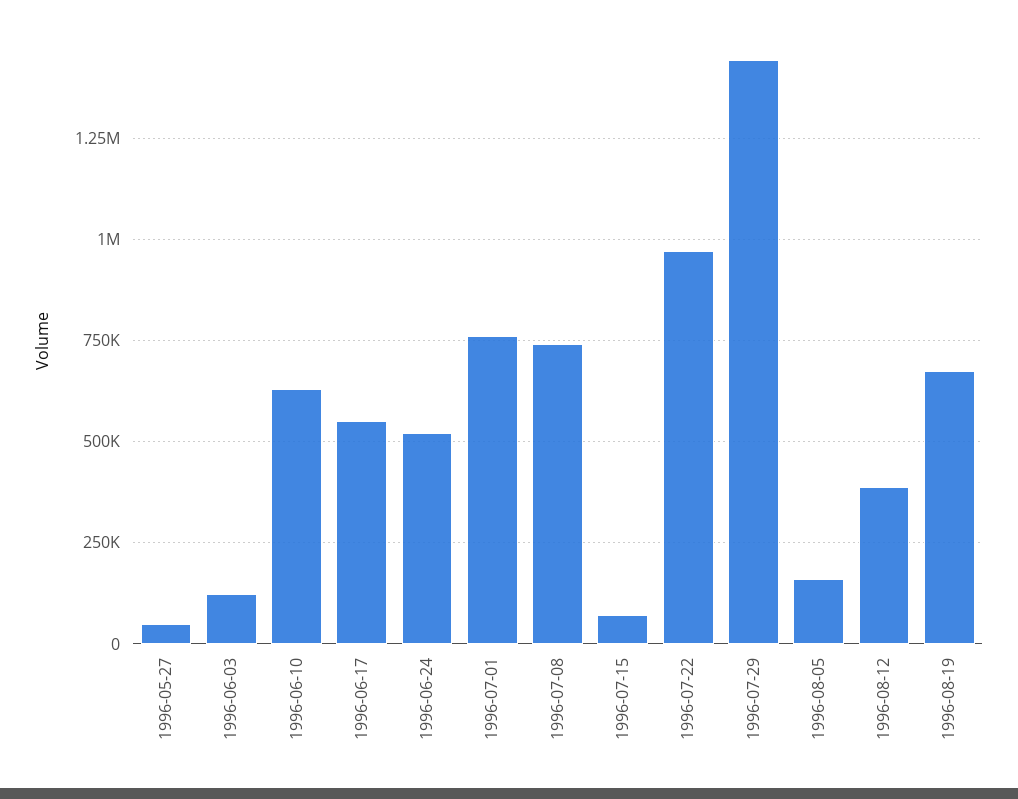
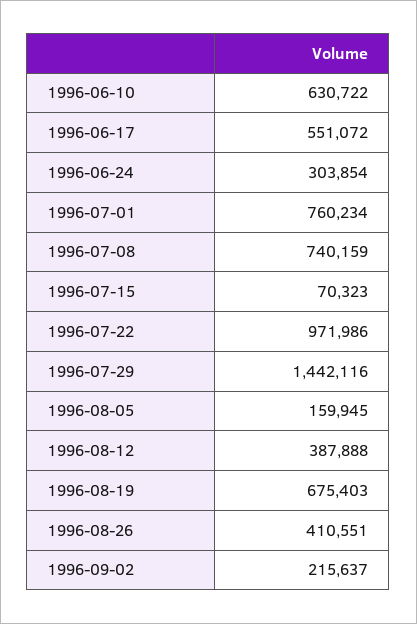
1996-05-27: 50000 -> none
1996-06-03: 125000 -> none
1996-06-24: 525000 -> 303854
1996-08-26: none -> 410551
1996-09-02: none -> 215637

